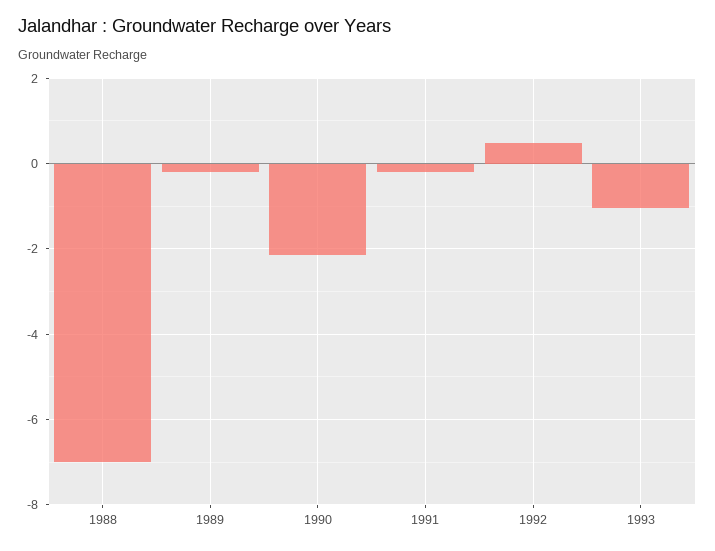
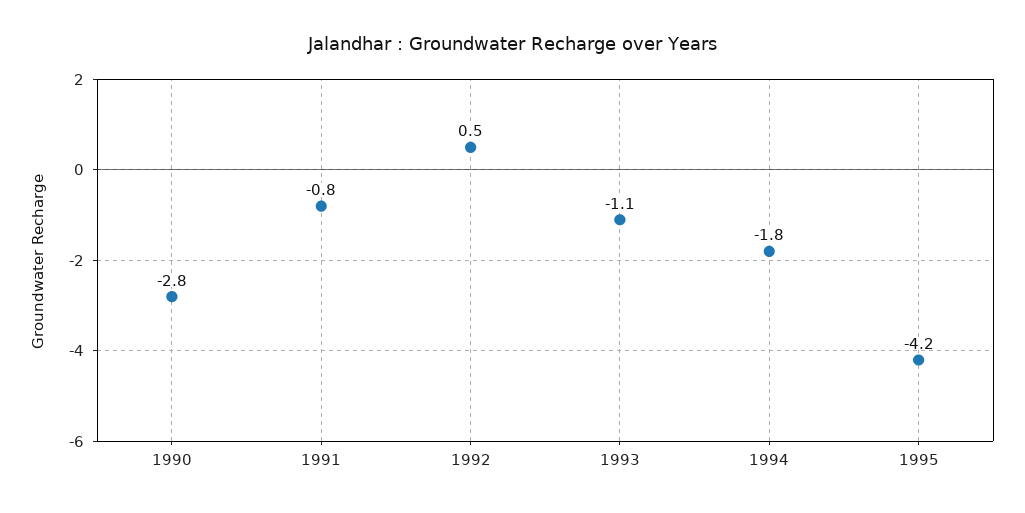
1988: -7 -> none
1989: -0.2 -> none
1990: -2.2 -> -2.8
1991: -0.2 -> -0.8
1994: none -> -1.8
1995: none -> -4.2

